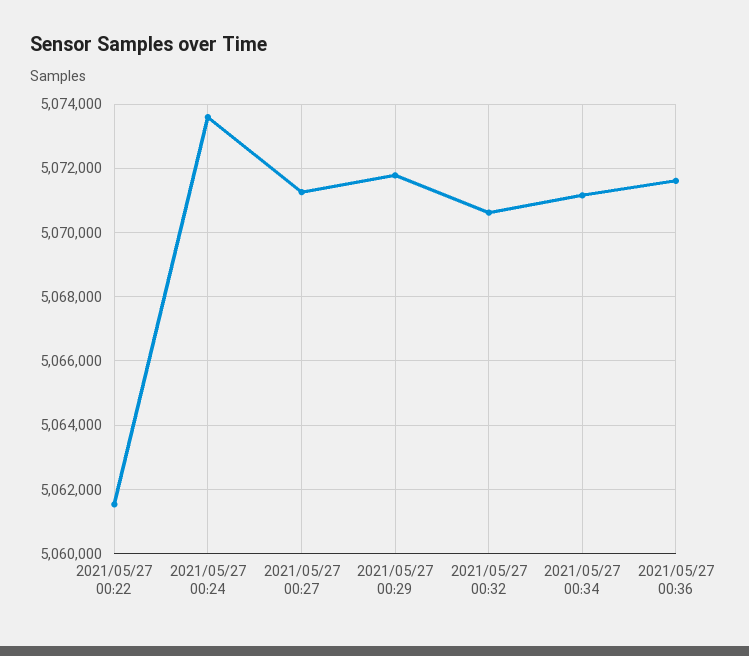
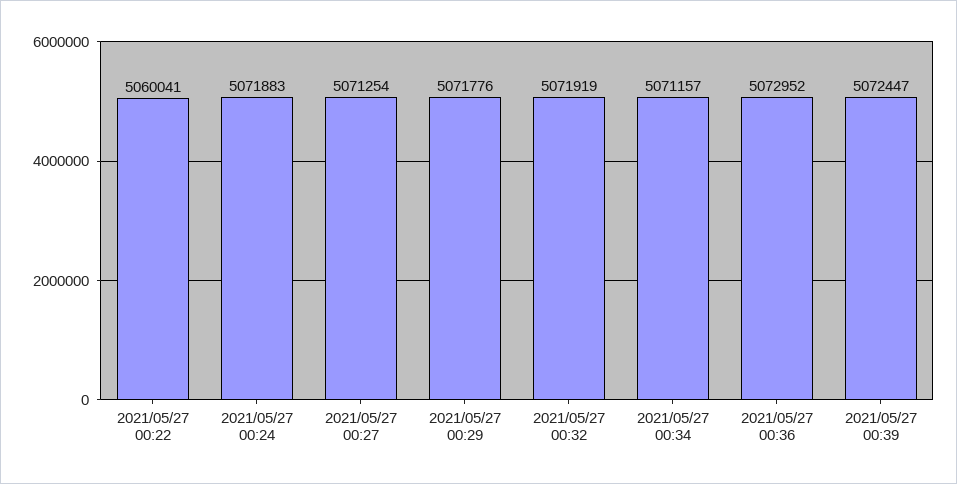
2021/05/27 00:22: 5061600 -> 5060041
2021/05/27 00:24: 5073600 -> 5071883
2021/05/27 00:32: 5070600 -> 5071919
2021/05/27 00:36: 5071600 -> 5072952
2021/05/27 00:39: none -> 5072447

